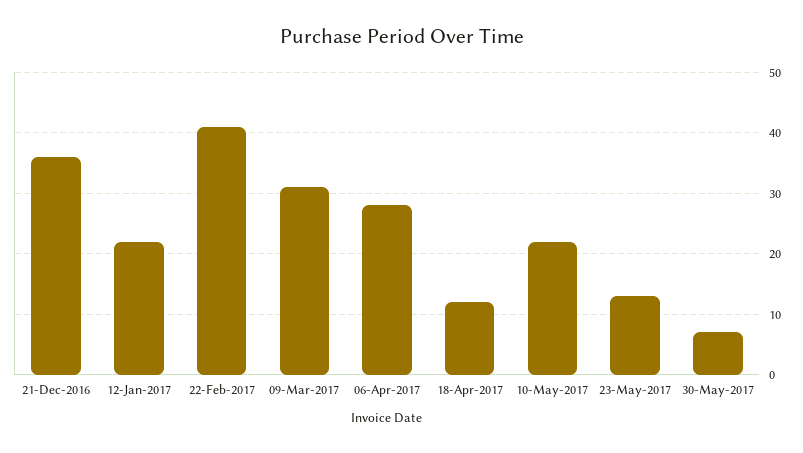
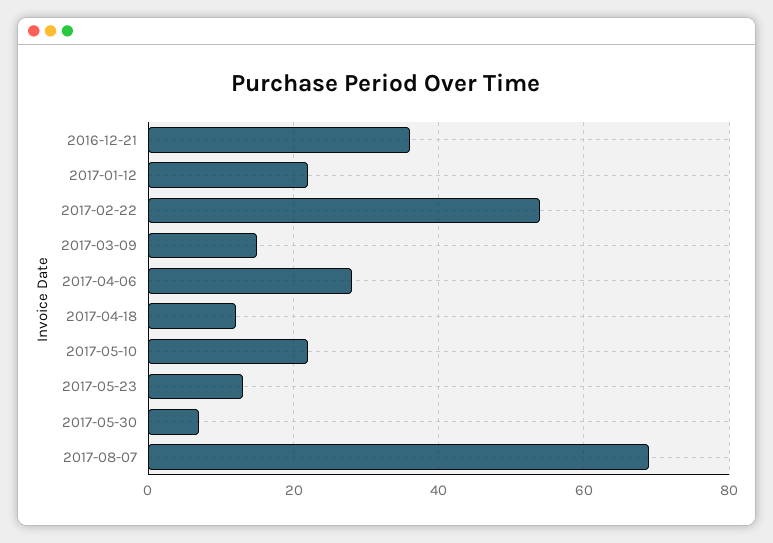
22-Feb-2017: 41 -> 55
09-Mar-2017: 31 -> 15
2017-08-07: none -> 70

